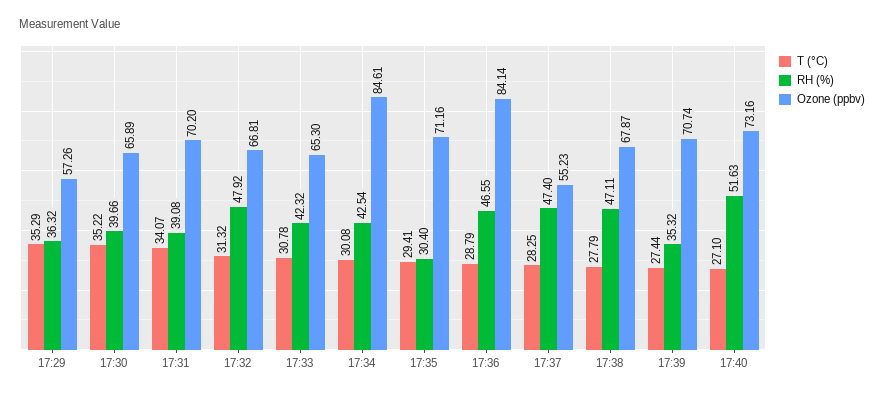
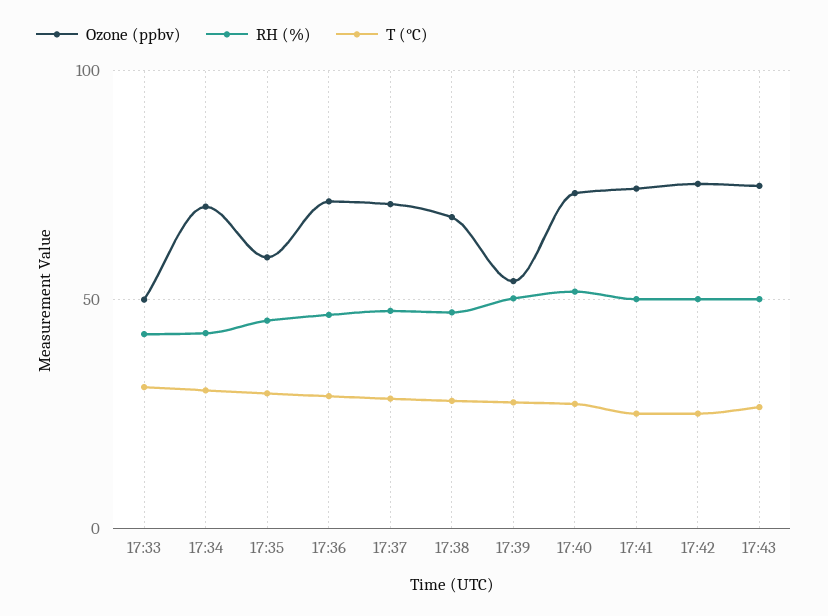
T (°C), 17:29: 35.29 -> none
RH (%), 17:29: 36.32 -> none
Ozone (ppbv), 17:29: 57.26 -> none
T (°C), 17:30: 35.22 -> none
RH (%), 17:30: 39.66 -> none
Ozone (ppbv), 17:30: 65.89 -> none
T (°C), 17:31: 34.07 -> none
RH (%), 17:31: 39.08 -> none
Ozone (ppbv), 17:31: 70.2 -> none
T (°C), 17:32: 31.32 -> none
RH (%), 17:32: 47.92 -> none
Ozone (ppbv), 17:32: 66.81 -> none
Ozone (ppbv), 17:33: 65.3 -> 50
Ozone (ppbv), 17:34: 84.61 -> 70
RH (%), 17:35: 30.4 -> 45
Ozone (ppbv), 17:35: 71.16 -> 60
Ozone (ppbv), 17:36: 84.14 -> 70
Ozone (ppbv), 17:37: 55.23 -> 70
RH (%), 17:39: 35.32 -> 50
Ozone (ppbv), 17:39: 70.74 -> 55
Ozone (ppbv), 17:41: none -> 75
RH (%), 17:41: none -> 50
T (°C), 17:41: none -> 25
Ozone (ppbv), 17:42: none -> 75
RH (%), 17:42: none -> 50
T (°C), 17:42: none -> 25
Ozone (ppbv), 17:43: none -> 75
RH (%), 17:43: none -> 50
T (°C), 17:43: none -> 25

